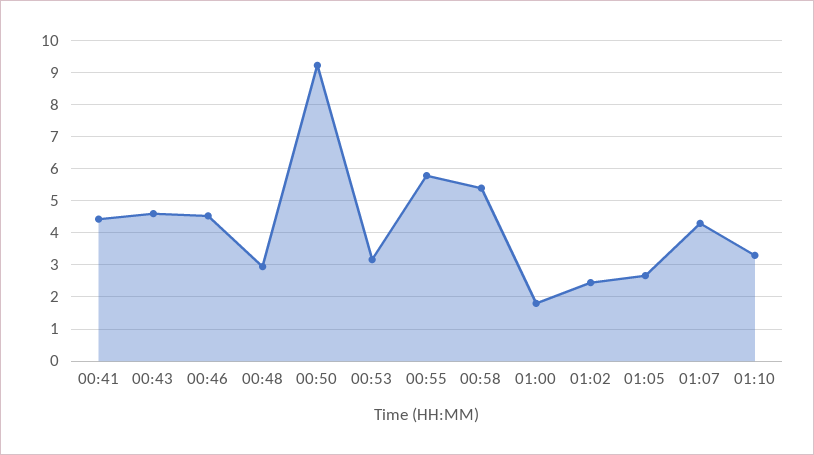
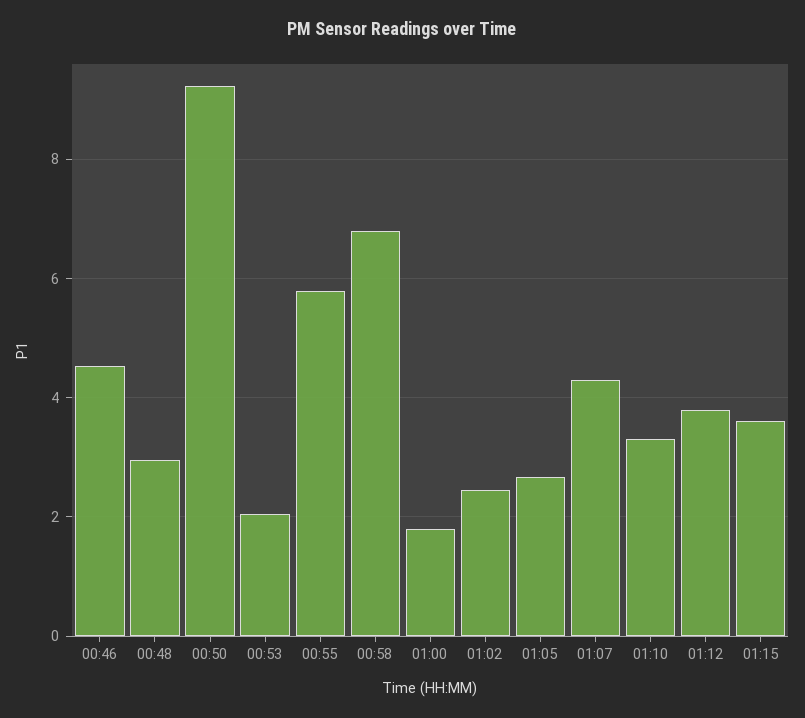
00:41: 4.4 -> none
00:43: 4.6 -> none
00:53: 3.2 -> 2
00:58: 5.4 -> 6.8
01:12: none -> 3.8
01:15: none -> 3.6

